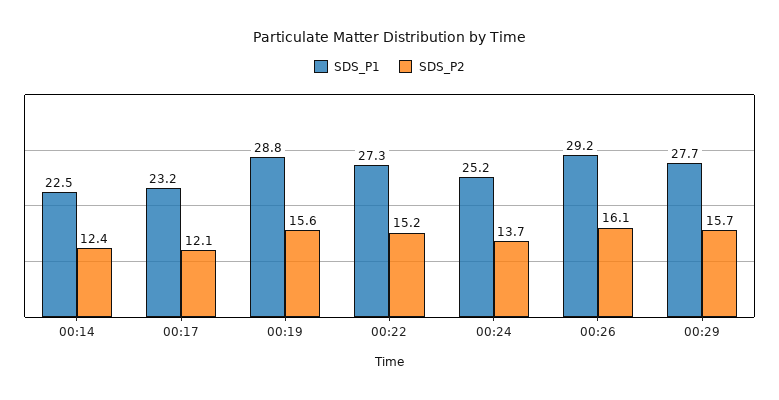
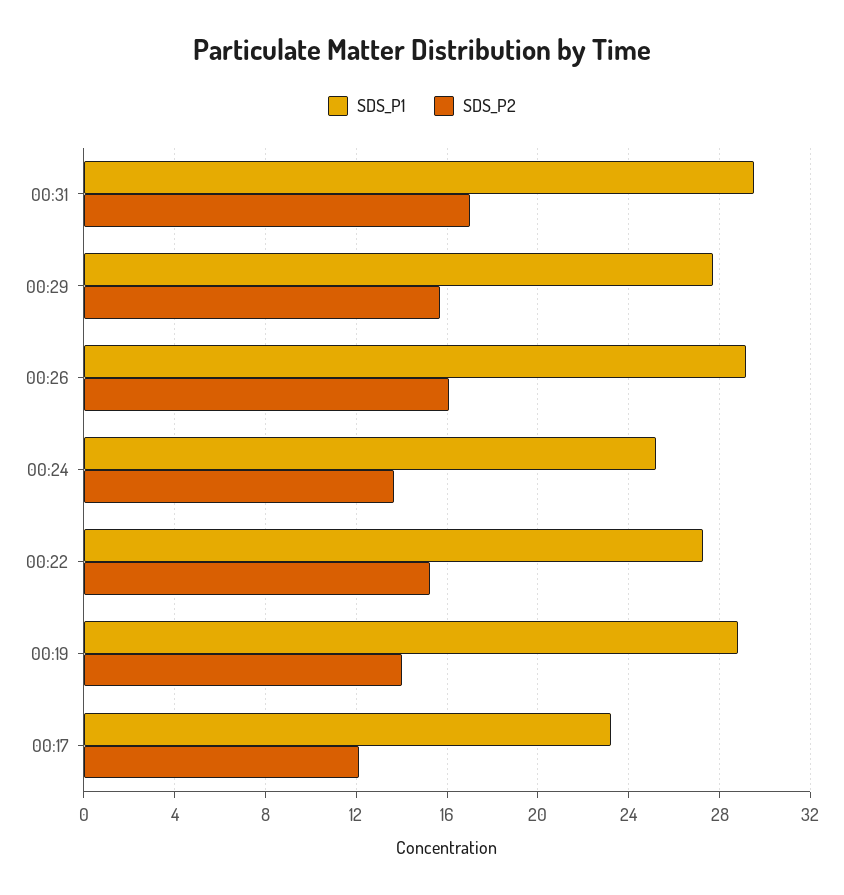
SDS_P1, 00:14: 22.5 -> none
SDS_P2, 00:14: 12.4 -> none
SDS_P2, 00:19: 15.6 -> 14
SDS_P1, 00:31: none -> 29.5
SDS_P2, 00:31: none -> 17

